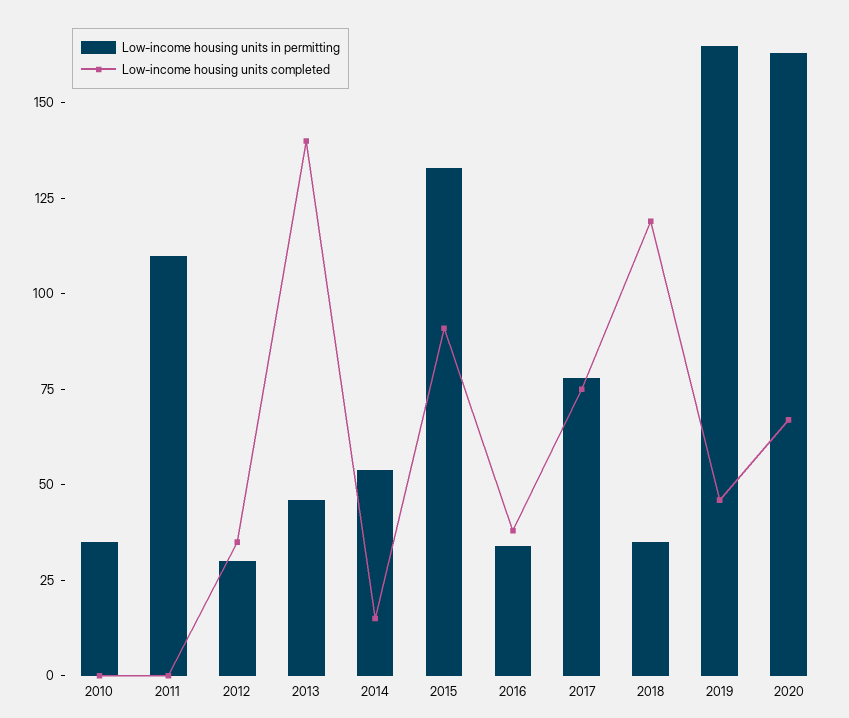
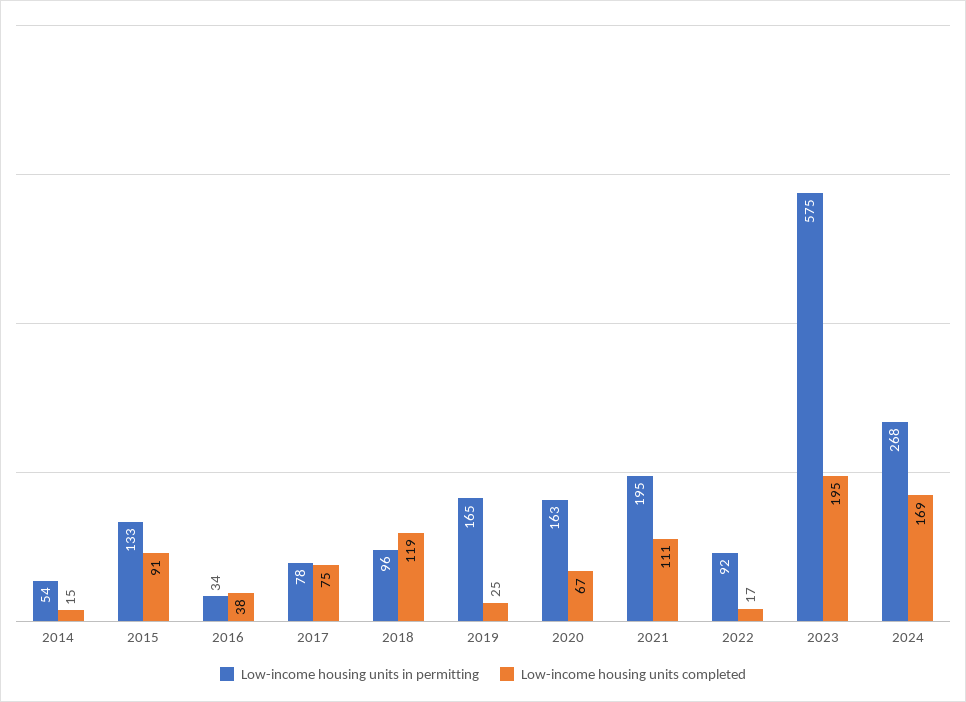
Low-income housing units in permitting, 2010: 35 -> none
Low-income housing units completed, 2010: 0 -> none
Low-income housing units in permitting, 2011: 110 -> none
Low-income housing units completed, 2011: 0 -> none
Low-income housing units in permitting, 2012: 30 -> none
Low-income housing units completed, 2012: 35 -> none
Low-income housing units in permitting, 2013: 45 -> none
Low-income housing units completed, 2013: 140 -> none
Low-income housing units in permitting, 2018: 35 -> 96
Low-income housing units completed, 2019: 45 -> 25
Low-income housing units in permitting, 2021: none -> 195
Low-income housing units completed, 2021: none -> 111
Low-income housing units in permitting, 2022: none -> 92
Low-income housing units completed, 2022: none -> 17
Low-income housing units in permitting, 2023: none -> 575
Low-income housing units completed, 2023: none -> 195
Low-income housing units in permitting, 2024: none -> 268
Low-income housing units completed, 2024: none -> 169

